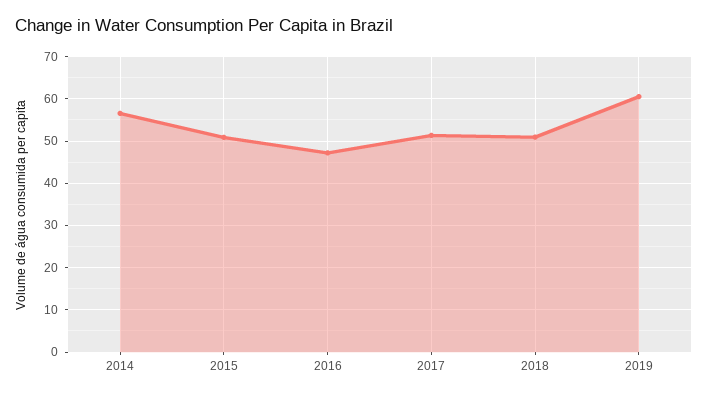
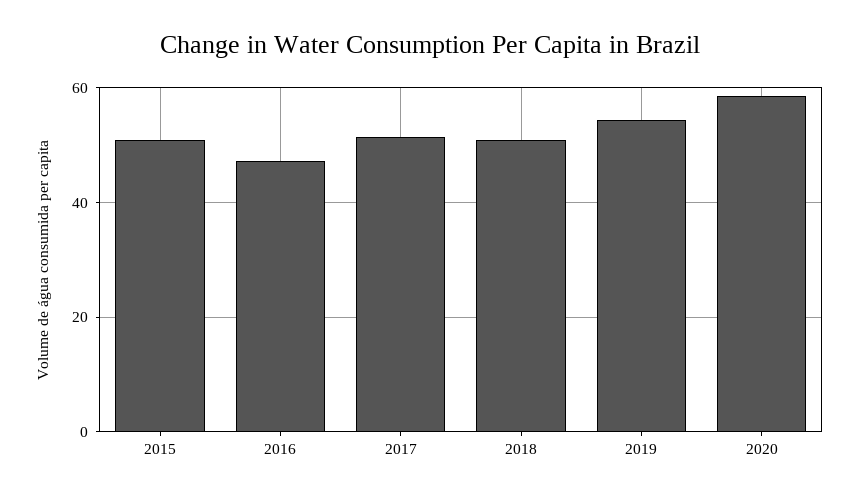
2014: 56 -> none
2019: 60 -> 54
2020: none -> 58

